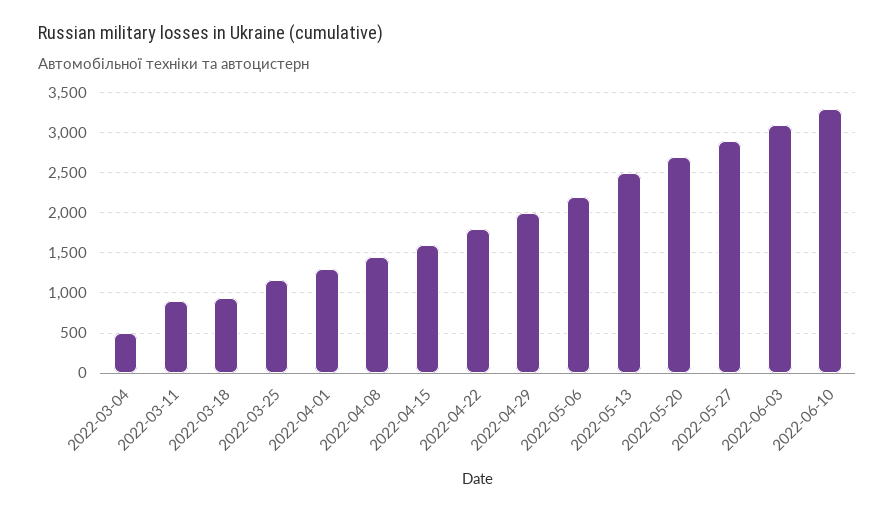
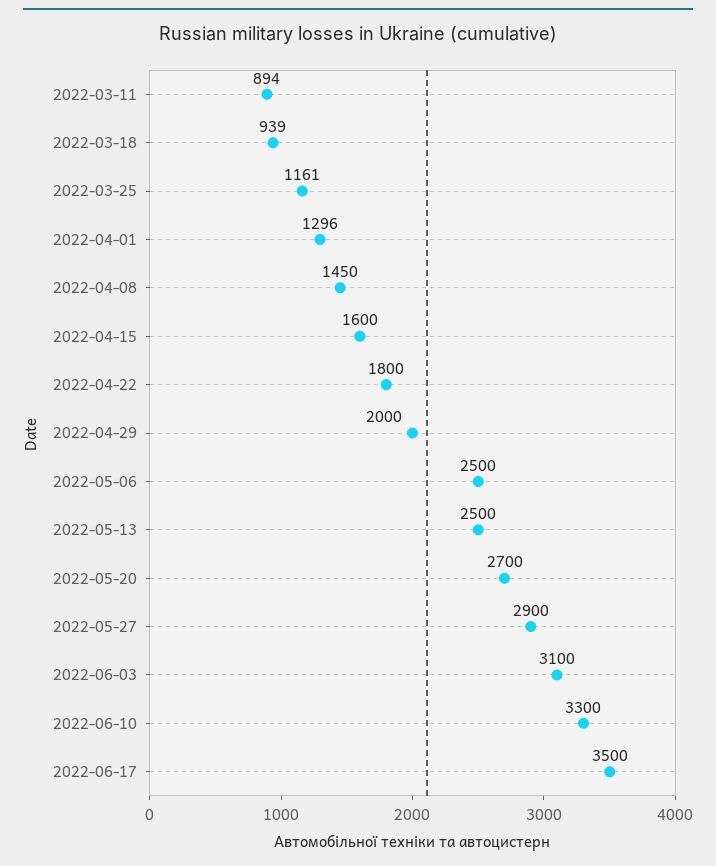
2022-03-04: 500 -> none
2022-05-06: 2200 -> 2500
2022-06-17: none -> 3500

